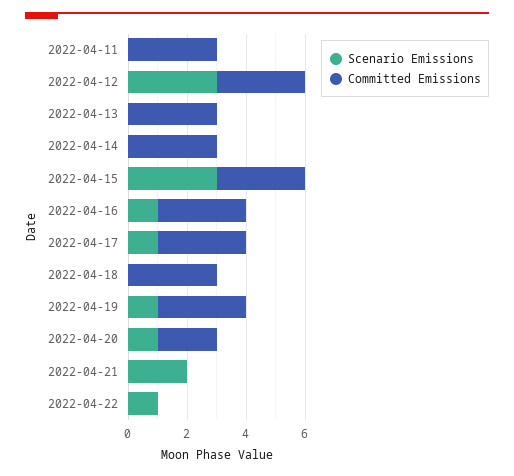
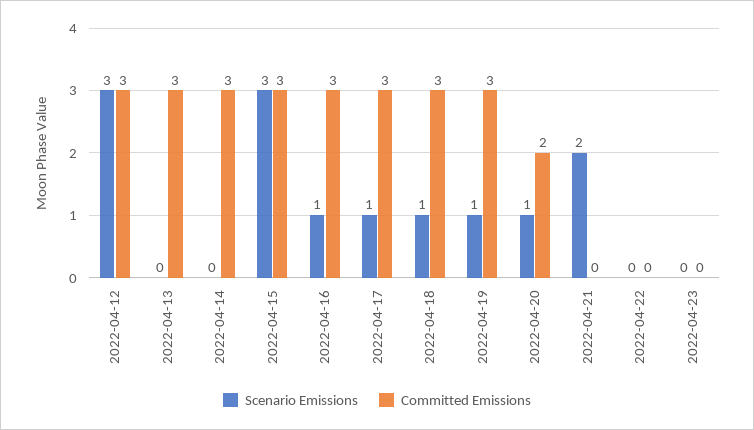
Scenario Emissions, 2022-04-11: 0 -> none
Committed Emissions, 2022-04-11: 3 -> none
Scenario Emissions, 2022-04-18: 0 -> 1
Scenario Emissions, 2022-04-22: 1 -> 0
Scenario Emissions, 2022-04-23: none -> 0
Committed Emissions, 2022-04-23: none -> 0

